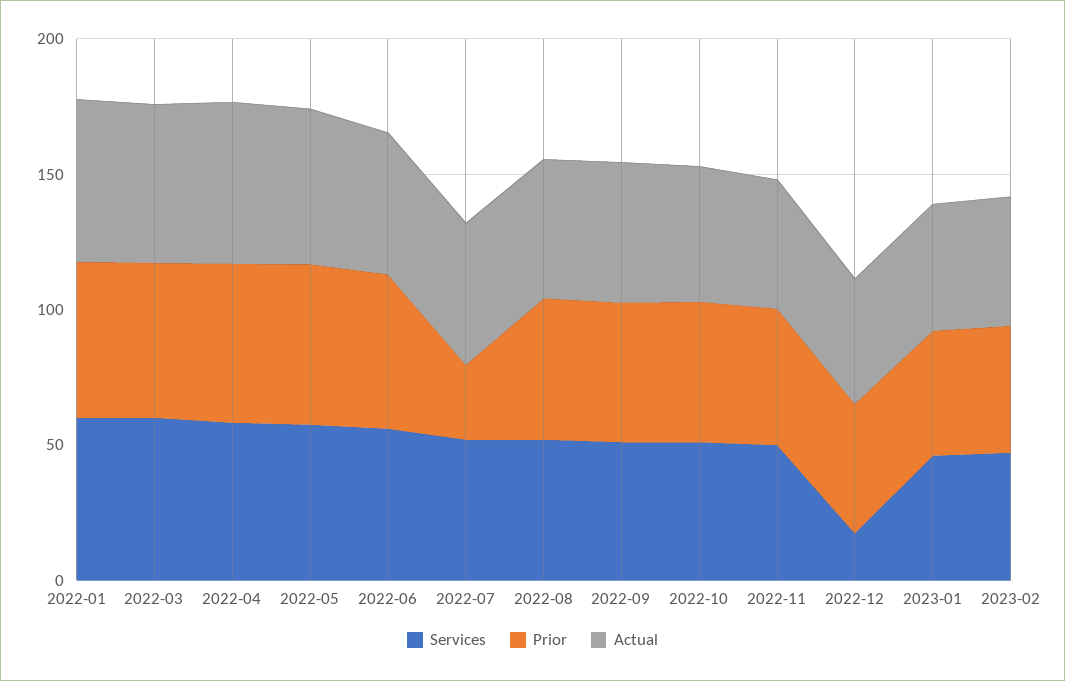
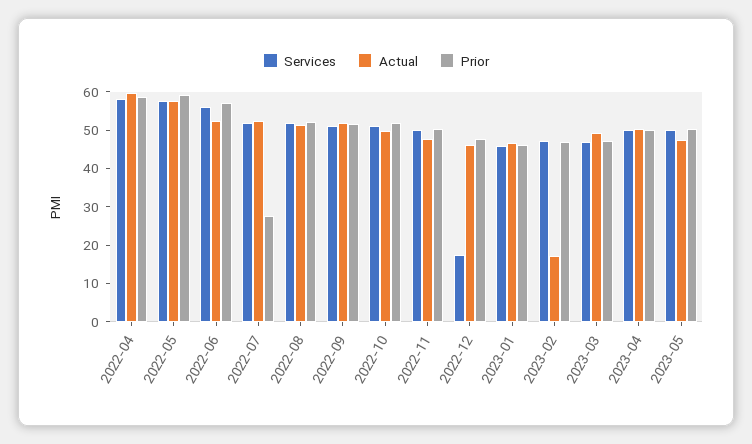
Services, 2022-01: 60 -> none
Prior, 2022-01: 60 -> none
Actual, 2022-01: 60 -> none
Services, 2022-03: 60 -> none
Prior, 2022-03: 60 -> none
Actual, 2022-03: 60 -> none
Actual, 2023-02: 50 -> 17.5
Services, 2023-03: none -> 47.5
Actual, 2023-03: none -> 50
Prior, 2023-03: none -> 47.5
Services, 2023-04: none -> 50
Actual, 2023-04: none -> 50
Prior, 2023-04: none -> 50
Services, 2023-05: none -> 50
Actual, 2023-05: none -> 47.5
Prior, 2023-05: none -> 50

